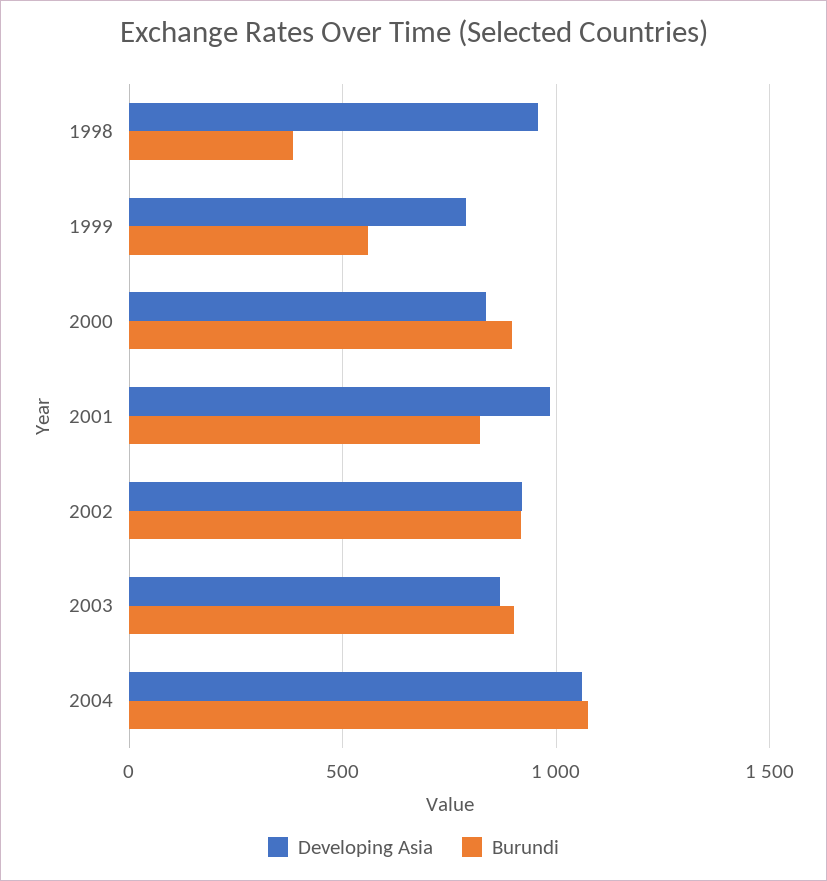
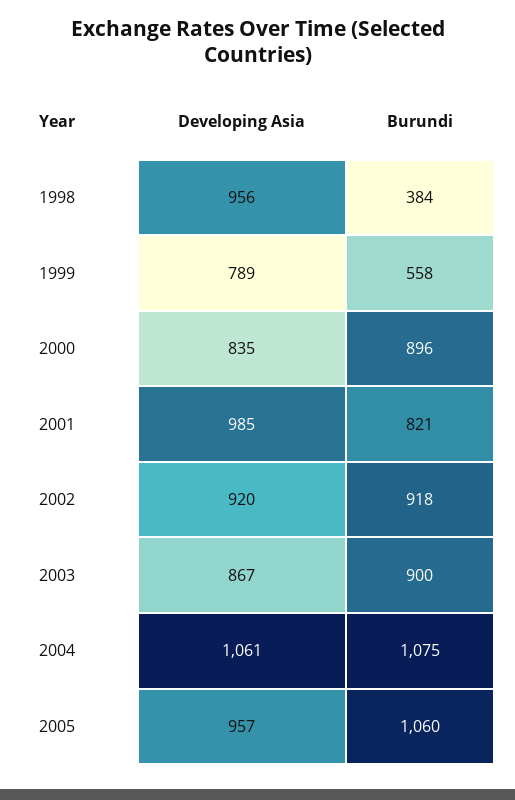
Developing Asia, 2005: none -> 957
Burundi, 2005: none -> 1060

